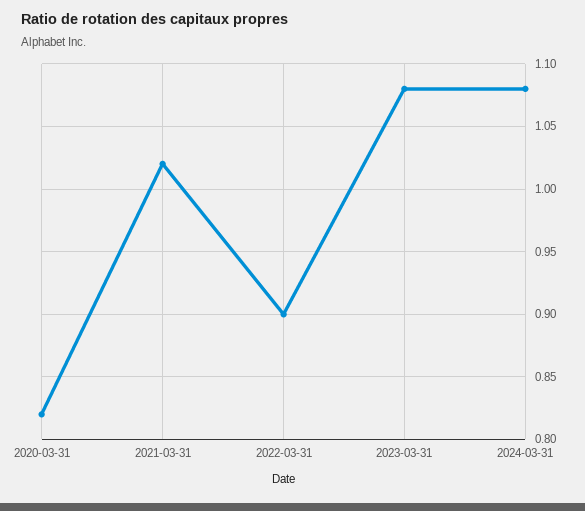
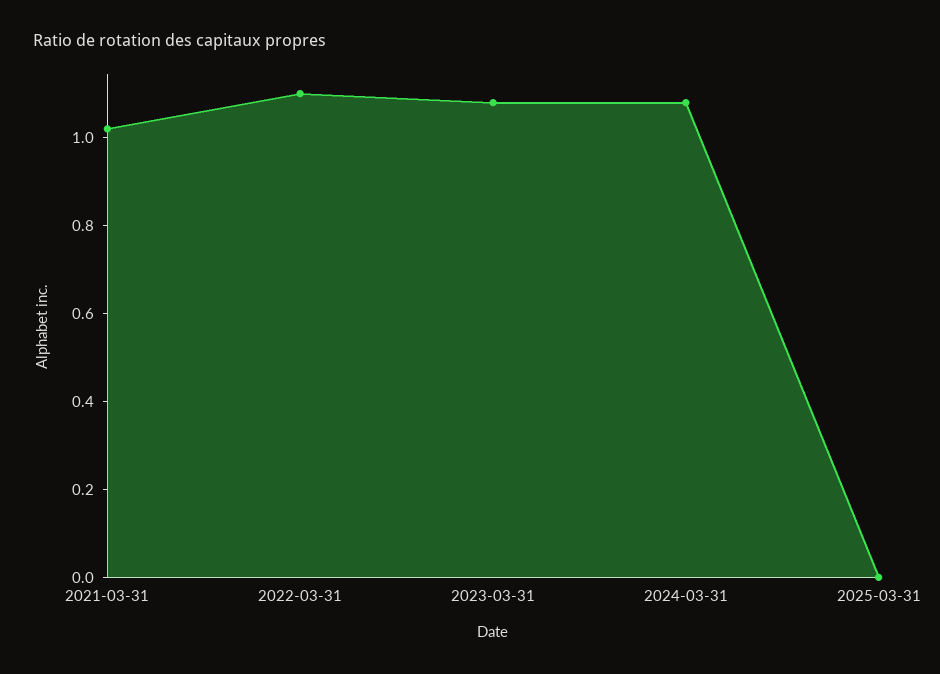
2020-03-31: 0.82 -> none
2022-03-31: 0.9 -> 1.1
2025-03-31: none -> 0

